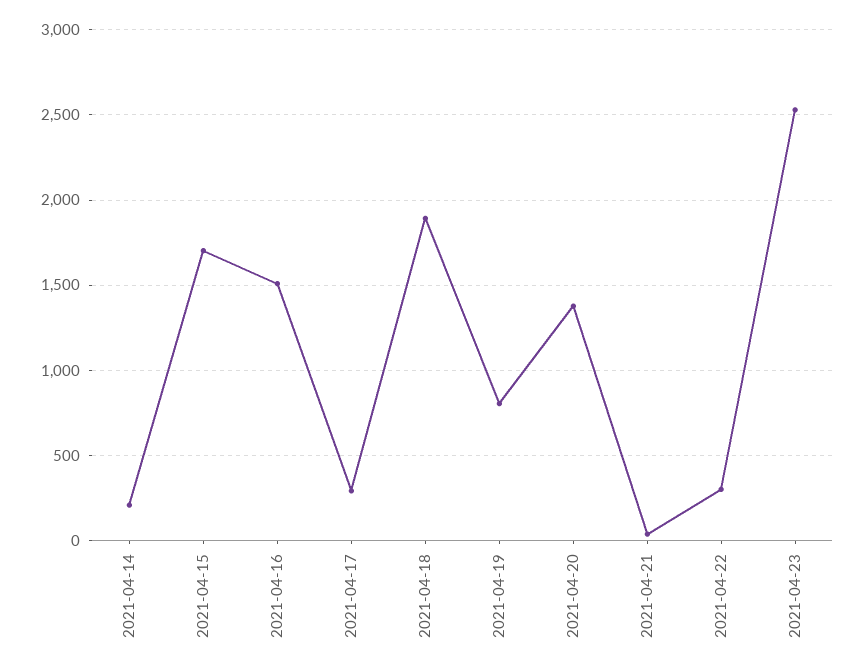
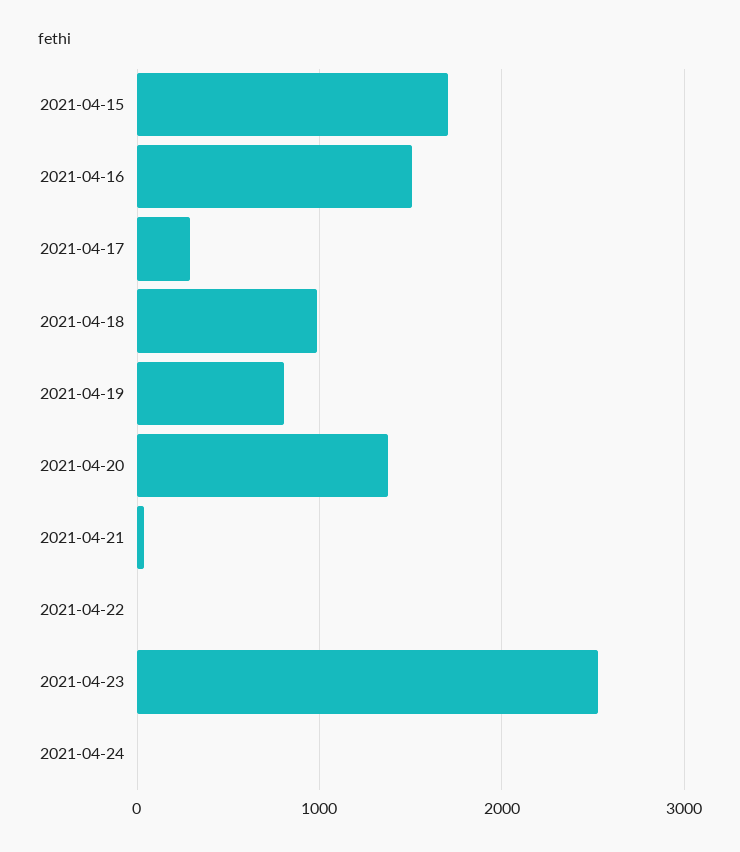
2021-04-14: 200 -> none
2021-04-18: 1900 -> 1000
2021-04-22: 300 -> 0
2021-04-24: none -> 0

